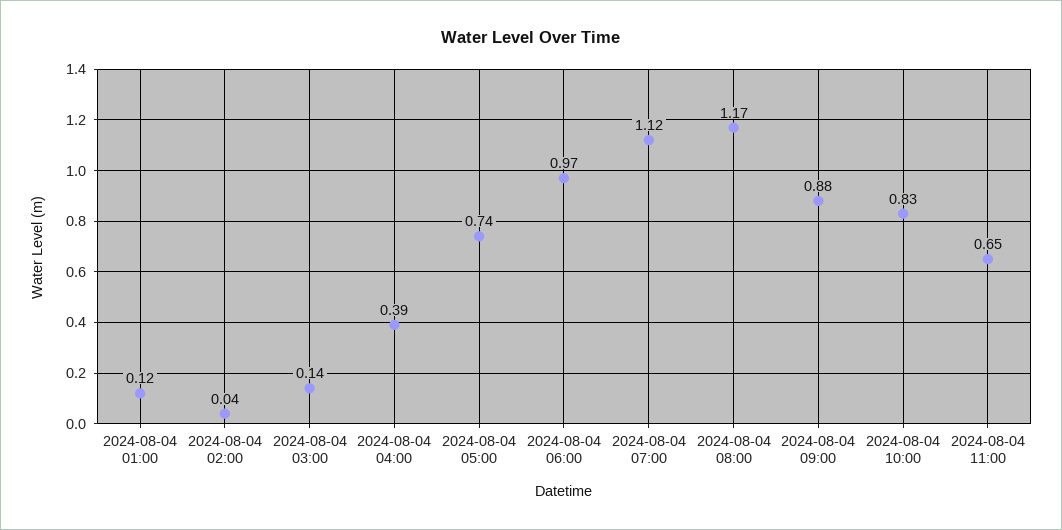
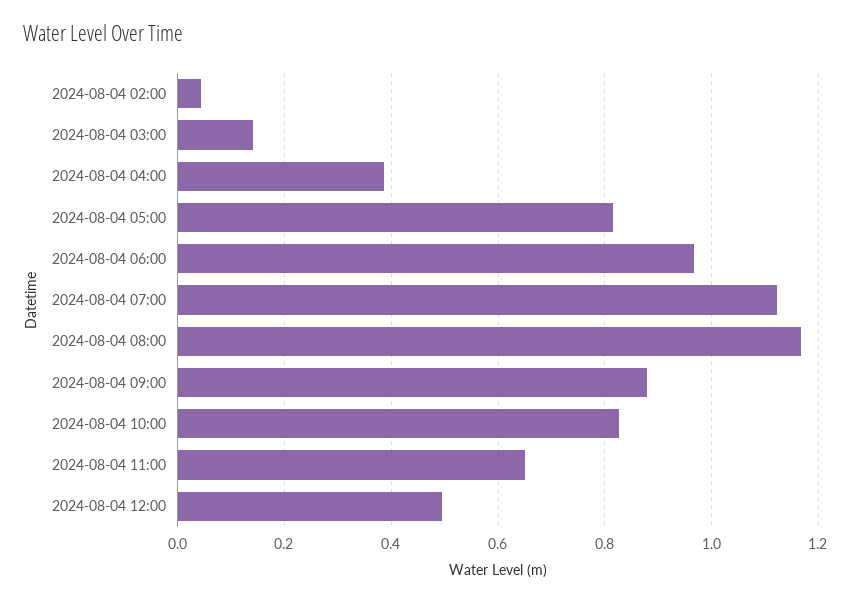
2024-08-04 01:00: 0.12 -> none
2024-08-04 05:00: 0.74 -> 0.82
2024-08-04 12:00: none -> 0.5

